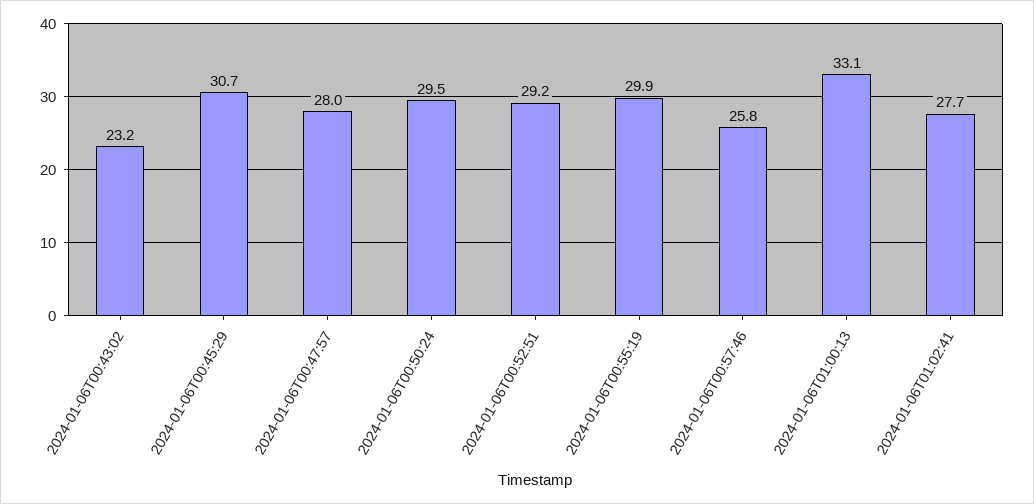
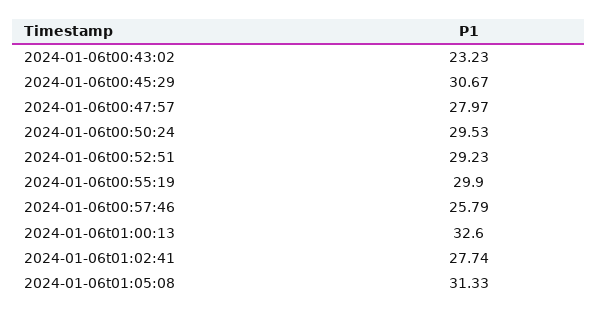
2024-01-06T01:00:13: 33.1 -> 32.6
2024-01-06t01:05:08: none -> 31.33

